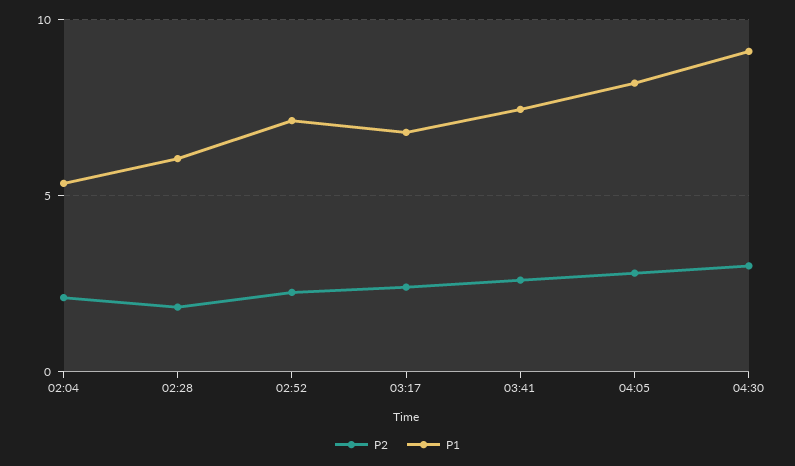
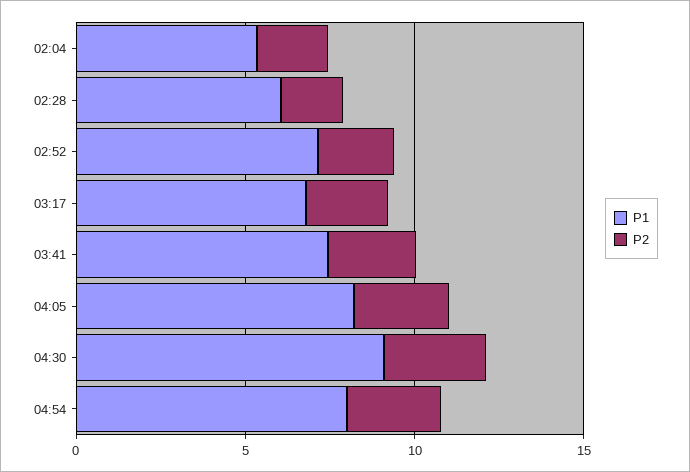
P1, 04:54: none -> 8
P2, 04:54: none -> 3

